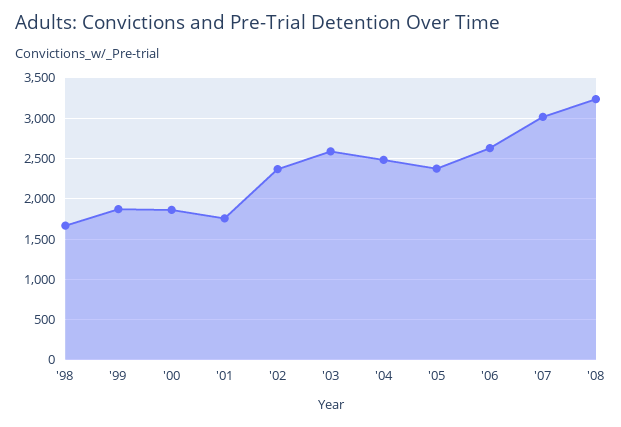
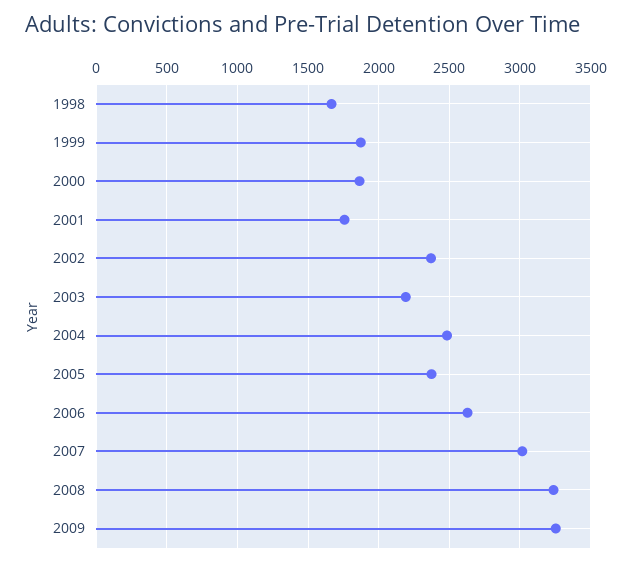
'03: 2600 -> 2200
2009: none -> 3250

